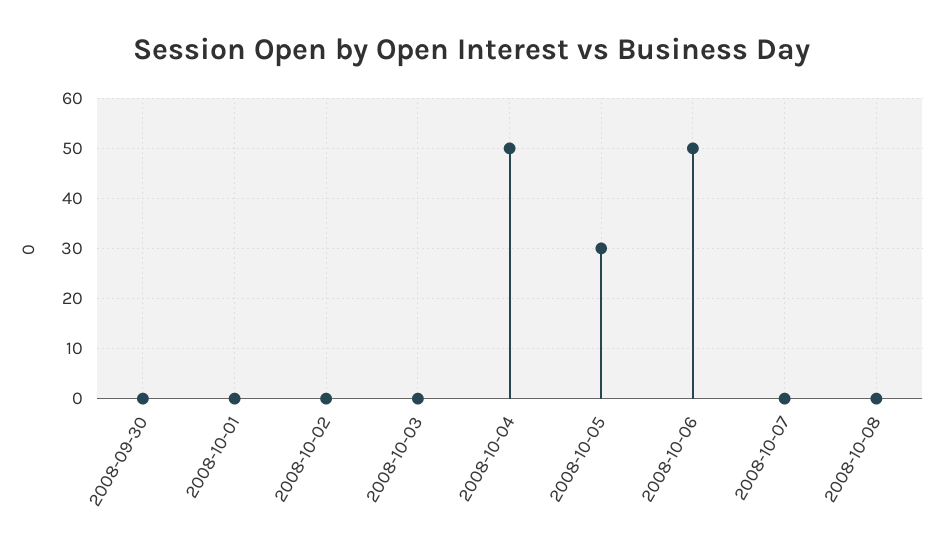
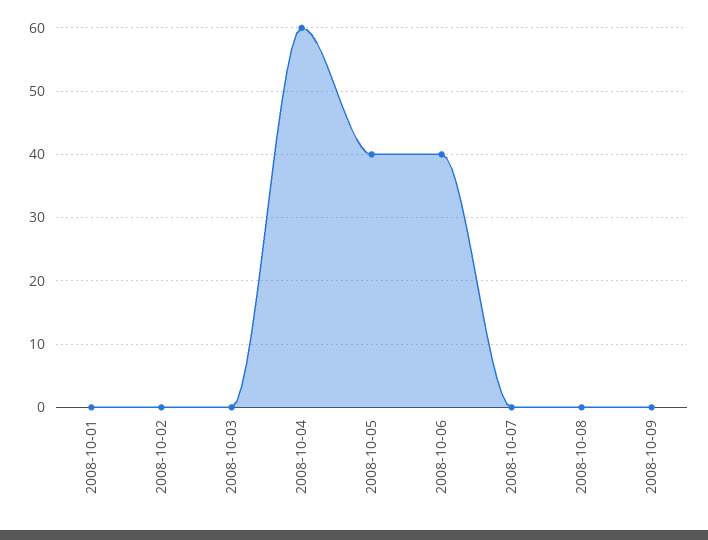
2008-09-30: 0 -> none
2008-10-04: 50 -> 60
2008-10-05: 30 -> 40
2008-10-06: 50 -> 40
2008-10-09: none -> 0

